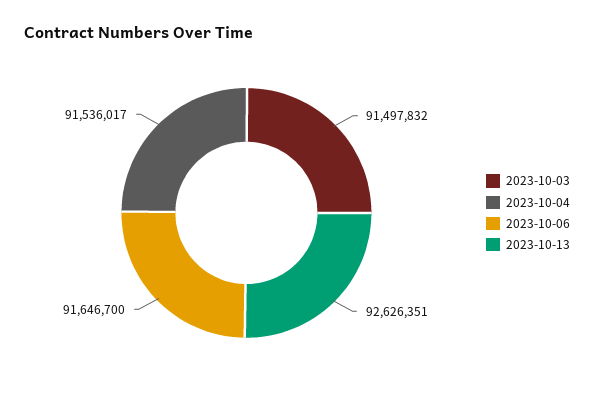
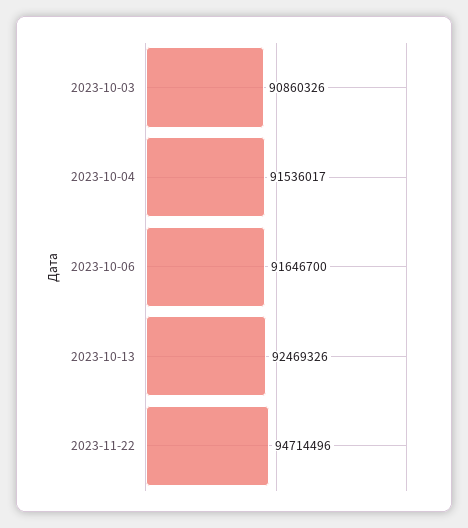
2023-10-03: 91497832 -> 90860326
2023-10-13: 92626351 -> 92469326
2023-11-22: none -> 94714496

